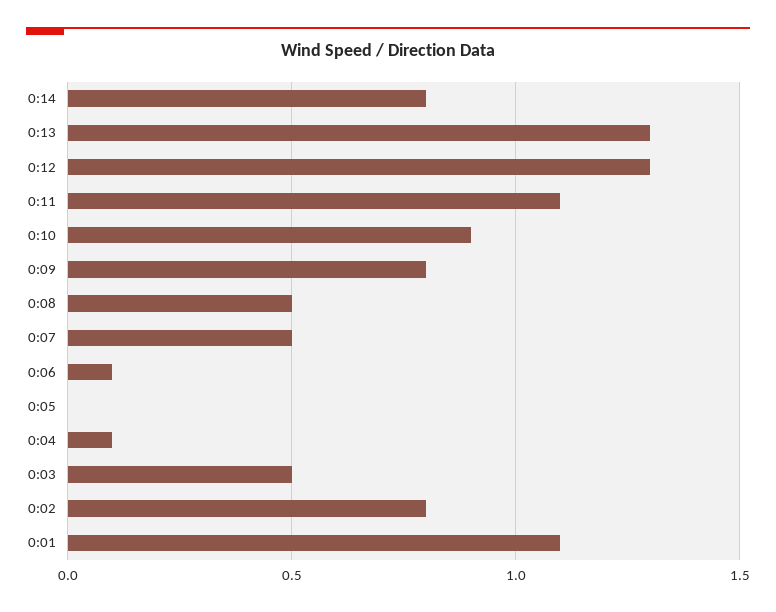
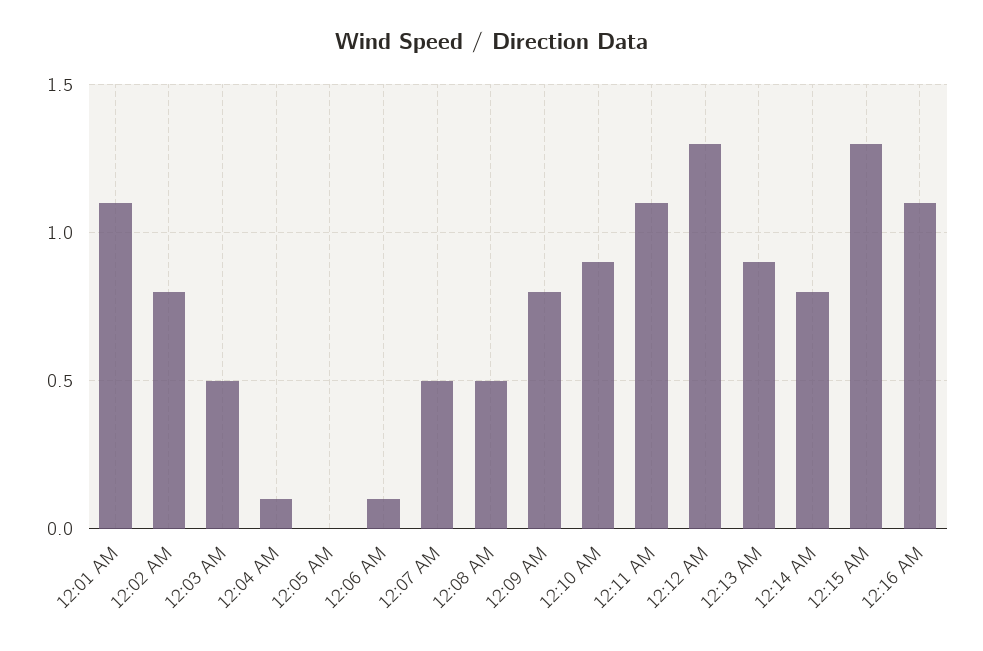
0:13: 1.3 -> 0.9
12:15 AM: none -> 1.3
12:16 AM: none -> 1.1

